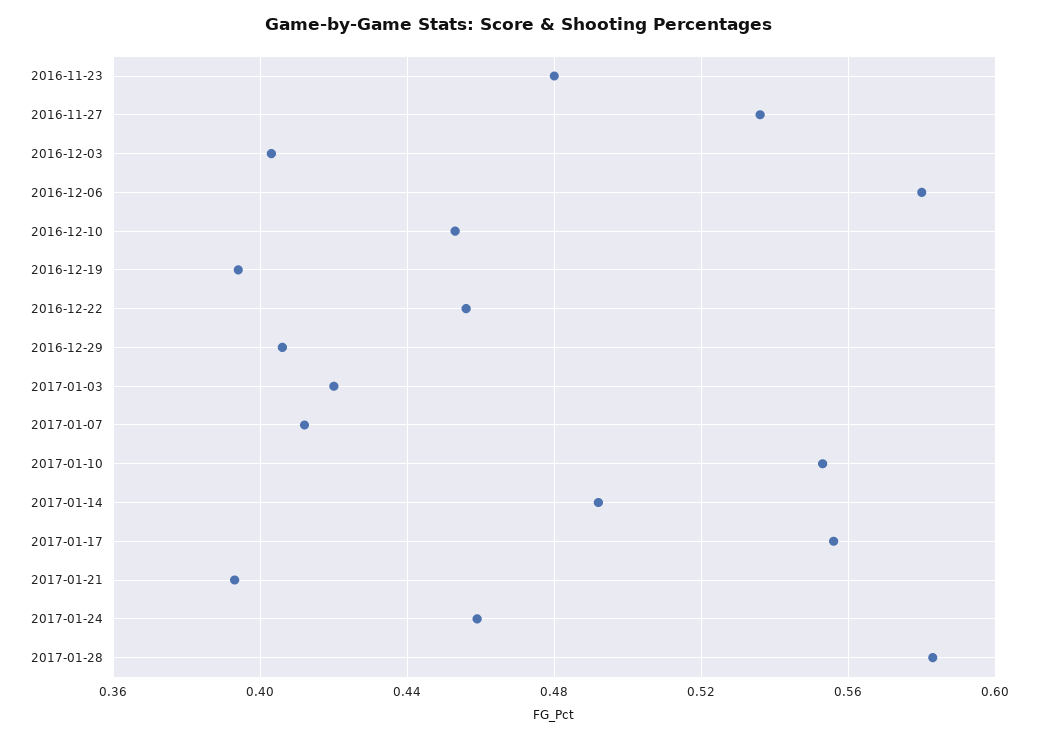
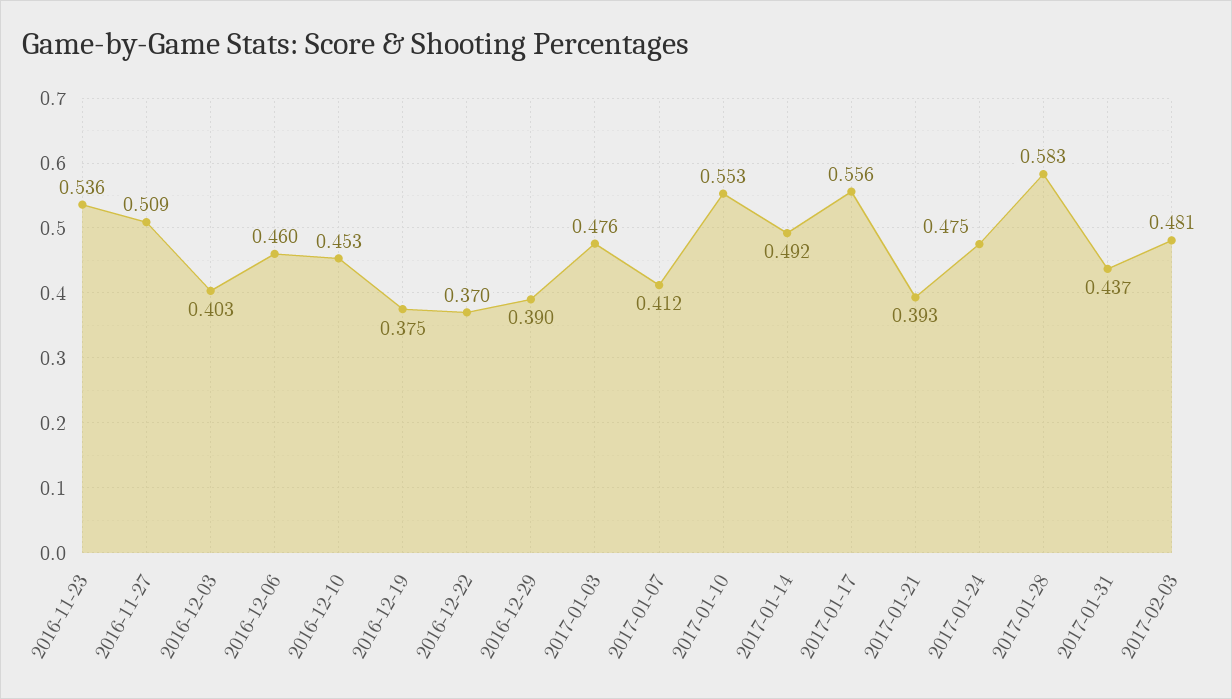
2016-11-23: 0.48 -> 0.536
2016-11-27: 0.535 -> 0.509
2016-12-06: 0.58 -> 0.46
2016-12-19: 0.395 -> 0.375
2016-12-22: 0.455 -> 0.37
2016-12-29: 0.405 -> 0.39
2017-01-03: 0.42 -> 0.476
2017-01-24: 0.46 -> 0.475
2017-01-31: none -> 0.437
2017-02-03: none -> 0.481

